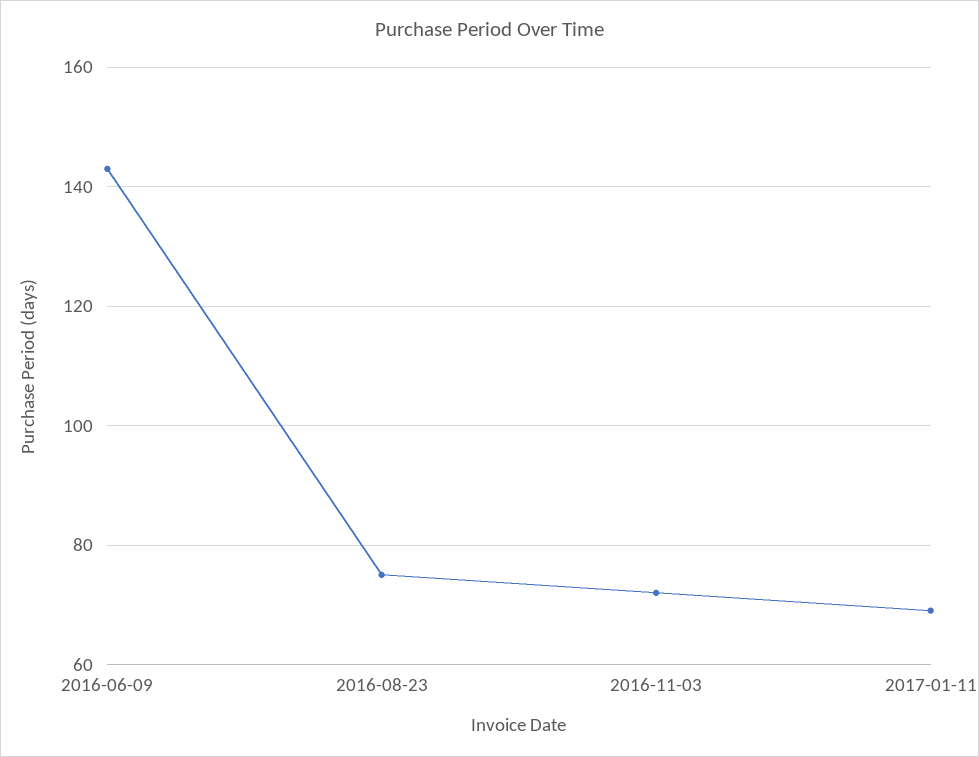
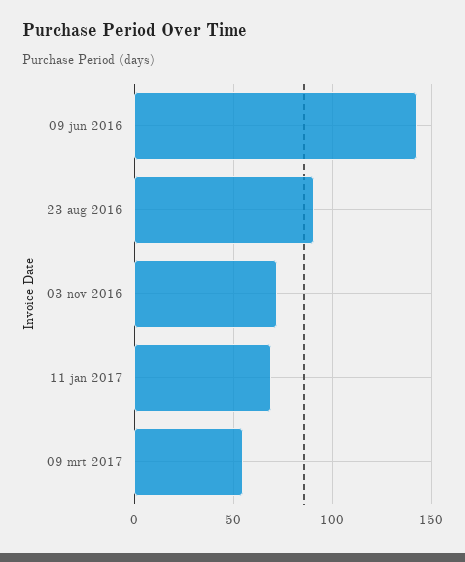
2016-08-23: 75 -> 90
09 mrt 2017: none -> 55

